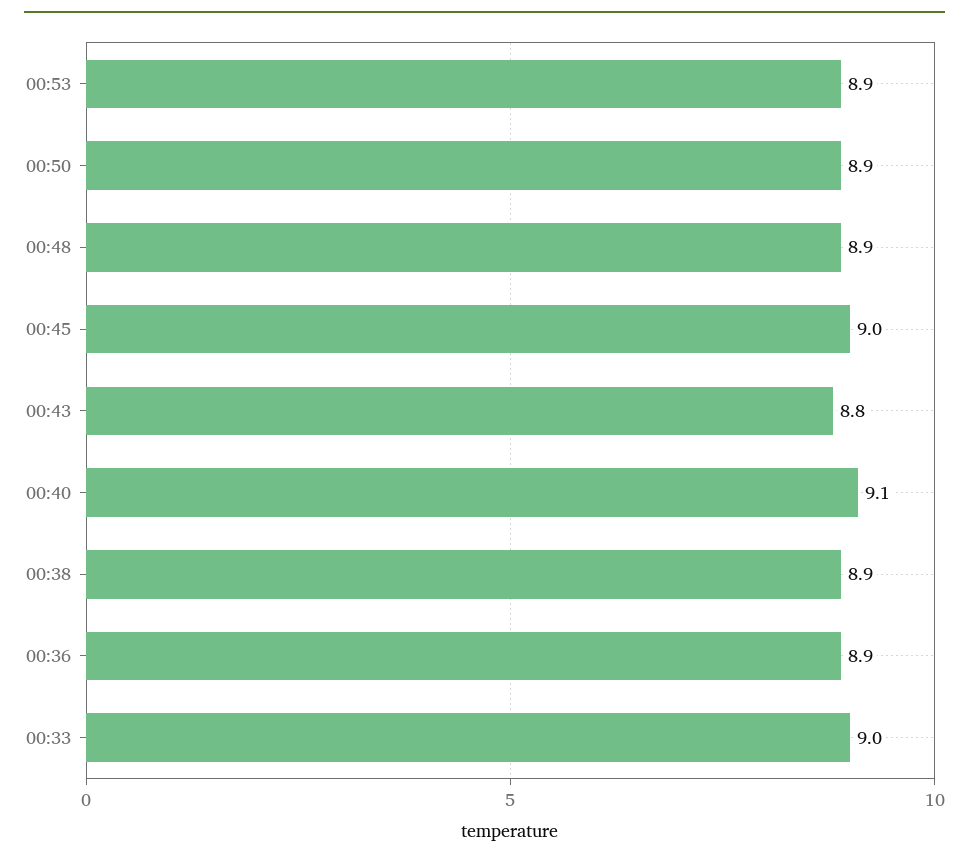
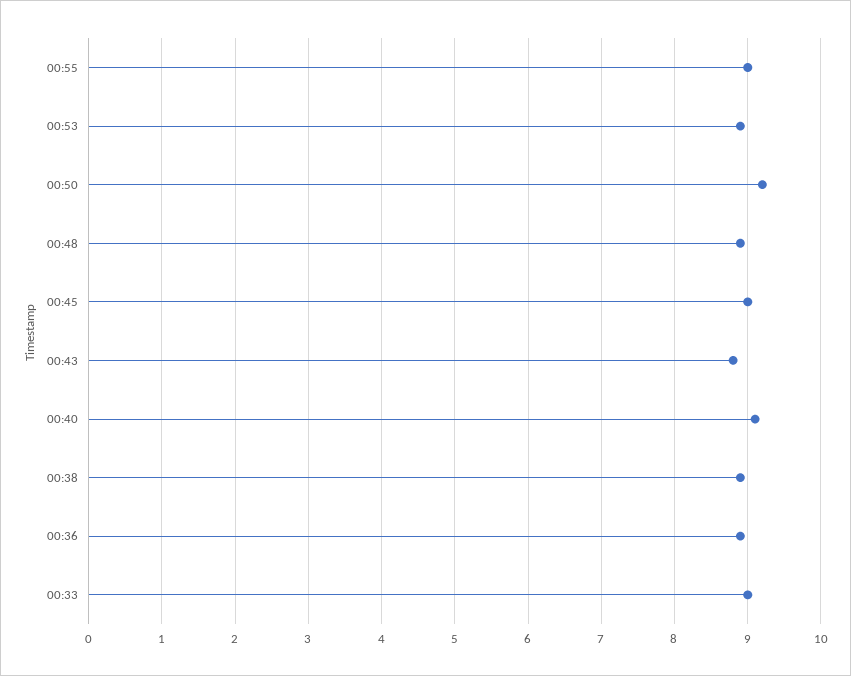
00:50: 8.9 -> 9.2
00:55: none -> 9

